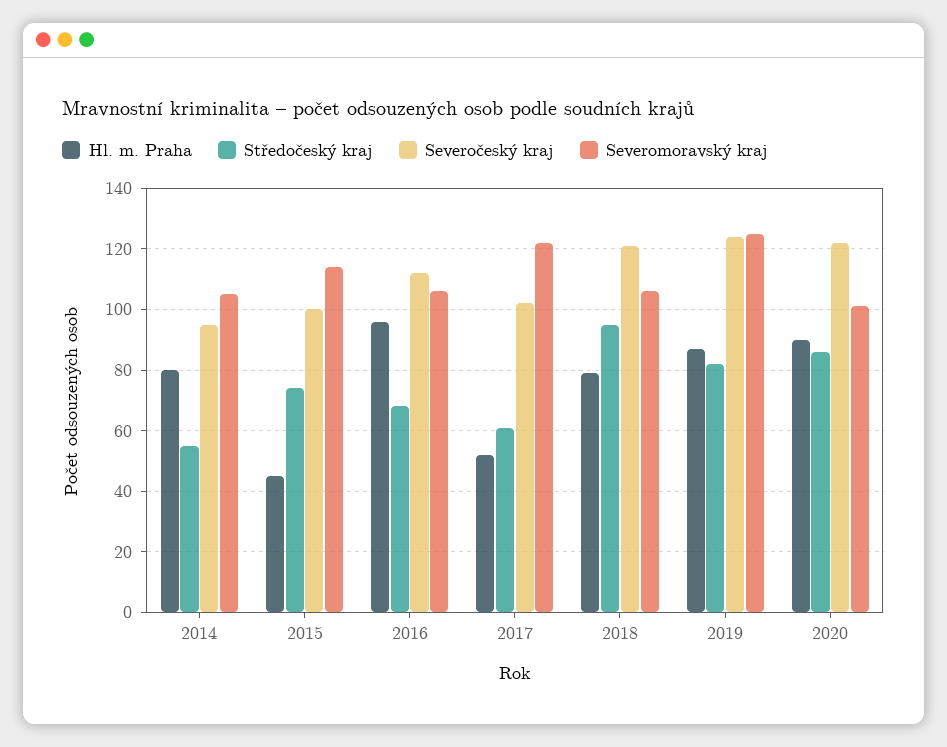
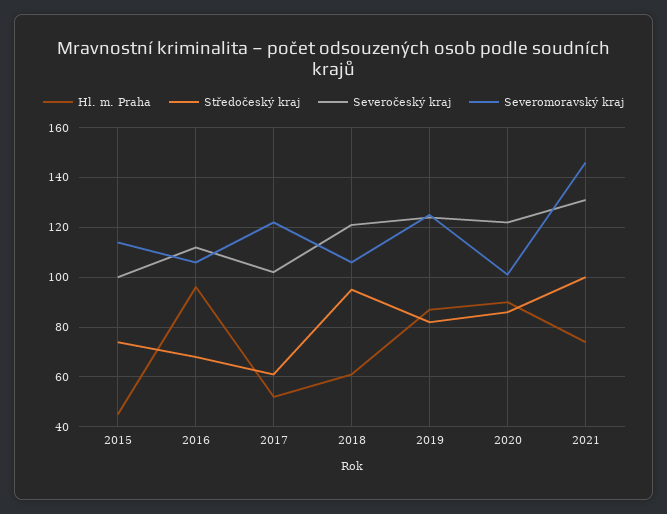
Hl. m. Praha, 2014: 80 -> none
Středočeský kraj, 2014: 55 -> none
Severočeský kraj, 2014: 95 -> none
Severomoravský kraj, 2014: 105 -> none
Hl. m. Praha, 2018: 80 -> 60
Hl. m. Praha, 2021: none -> 75
Středočeský kraj, 2021: none -> 100
Severočeský kraj, 2021: none -> 130
Severomoravský kraj, 2021: none -> 145

